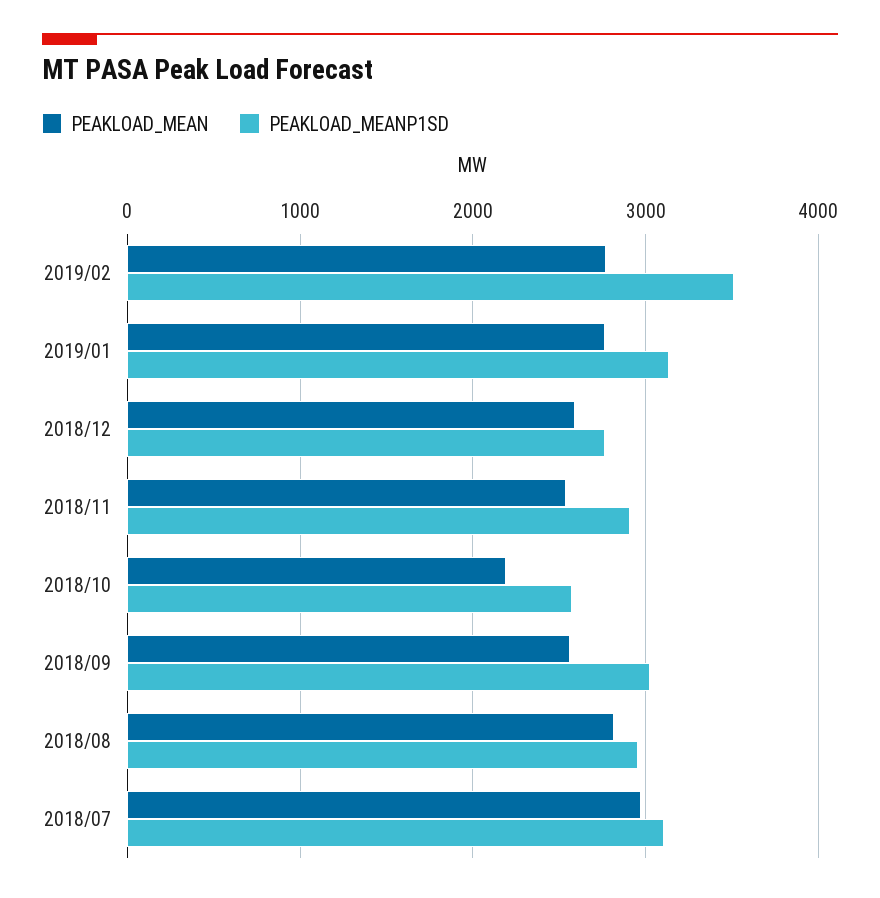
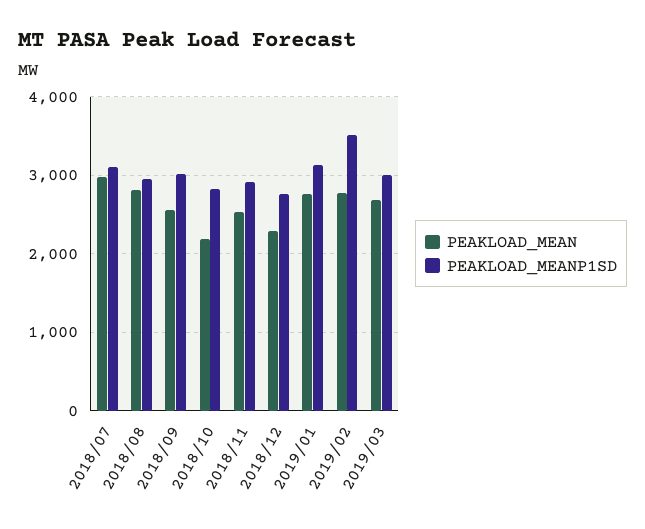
PEAKLOAD_MEAN, 2018/12: 2600 -> 2300
PEAKLOAD_MEANP1SD, 2018/10: 2600 -> 2800
PEAKLOAD_MEAN, 2019/03: none -> 2700
PEAKLOAD_MEANP1SD, 2019/03: none -> 3000

